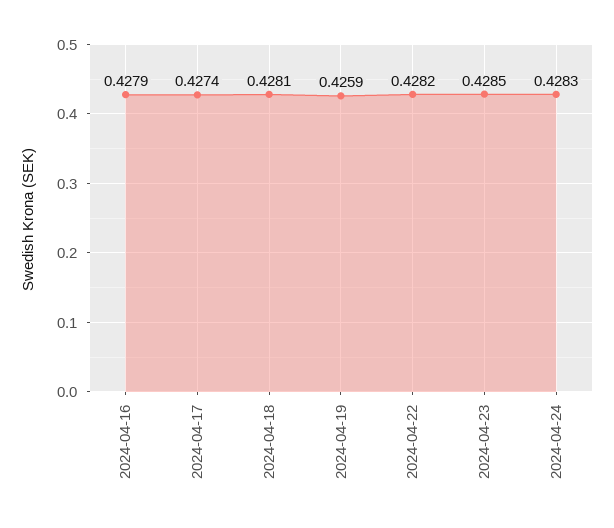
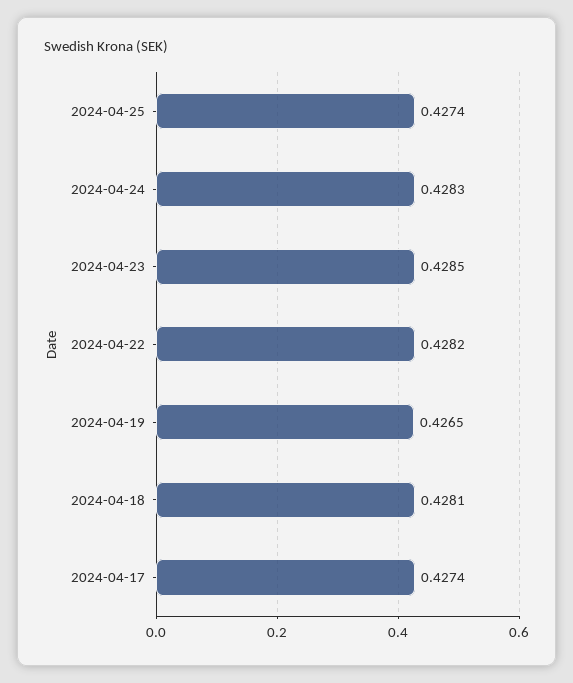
2024-04-16: 0.4279 -> none
2024-04-19: 0.4259 -> 0.4265
2024-04-25: none -> 0.4274

